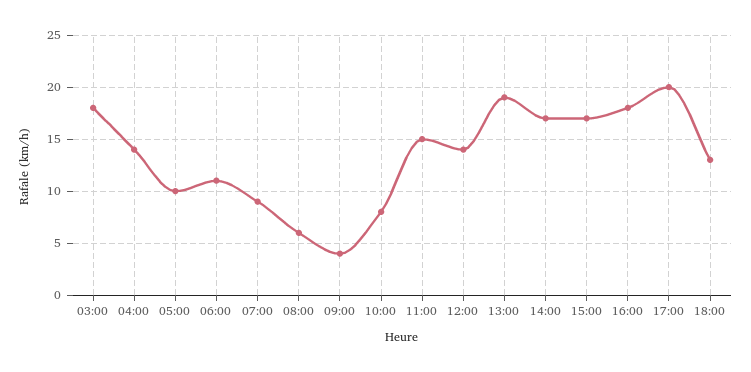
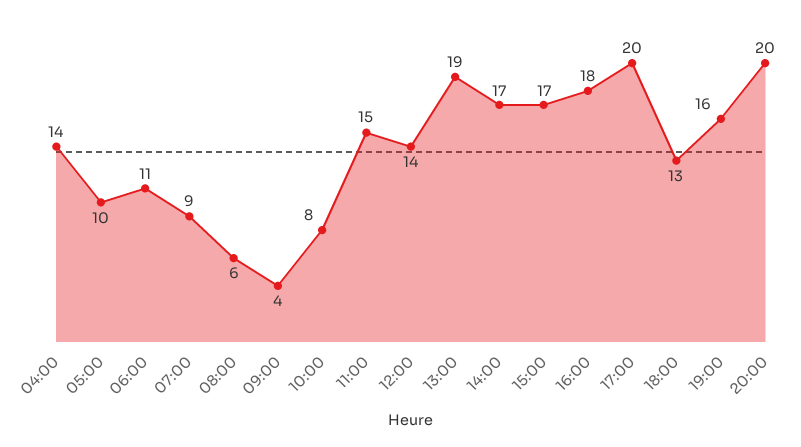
03:00: 18 -> none
19:00: none -> 16
20:00: none -> 20

